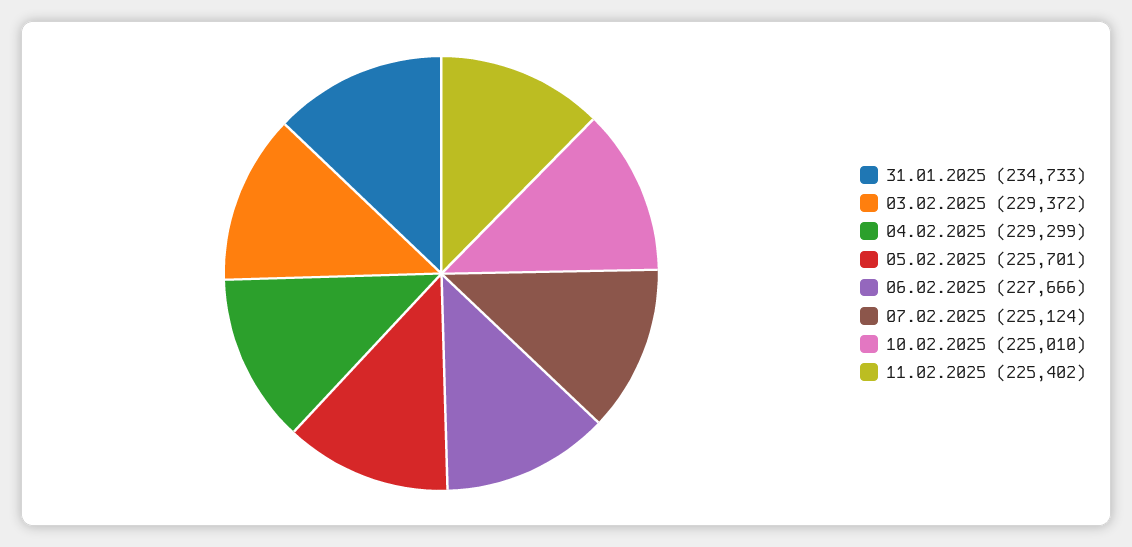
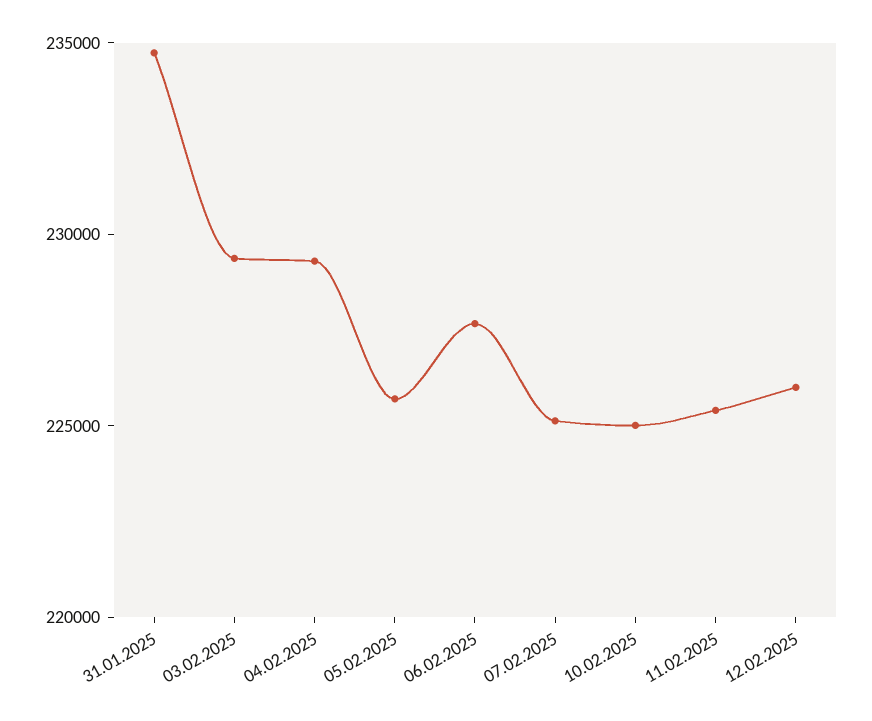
12.02.2025: none -> 226000

